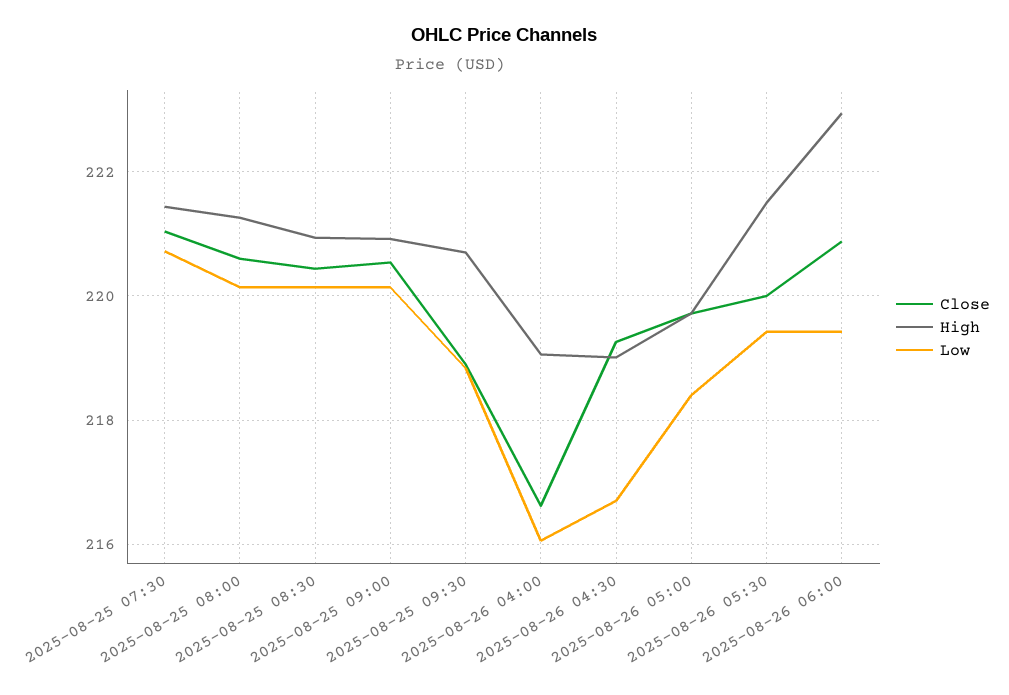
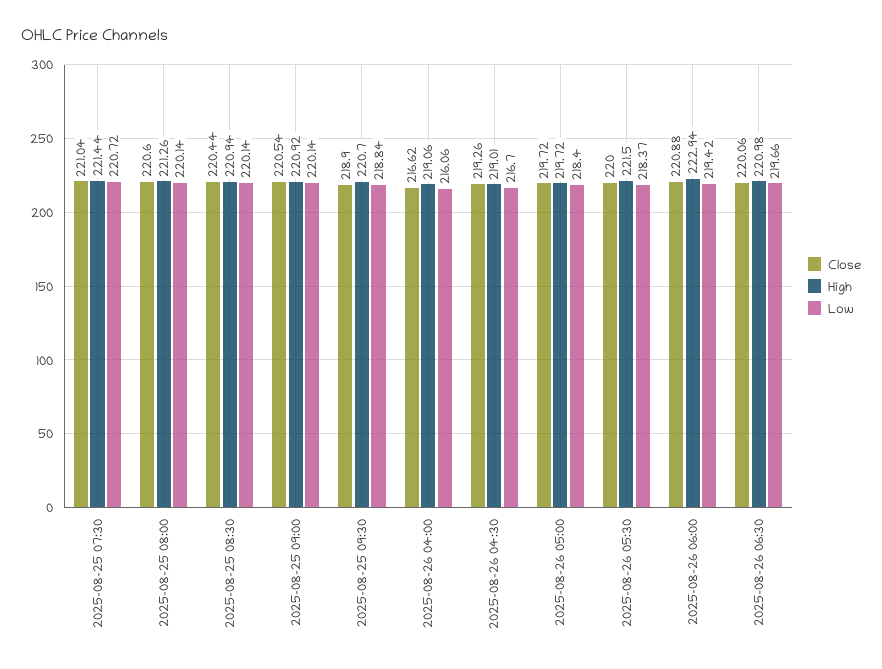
Low, 2025-08-26 05:30: 219.4 -> 218.37
Close, 2025-08-26 06:30: none -> 220.06
High, 2025-08-26 06:30: none -> 220.98
Low, 2025-08-26 06:30: none -> 219.66

